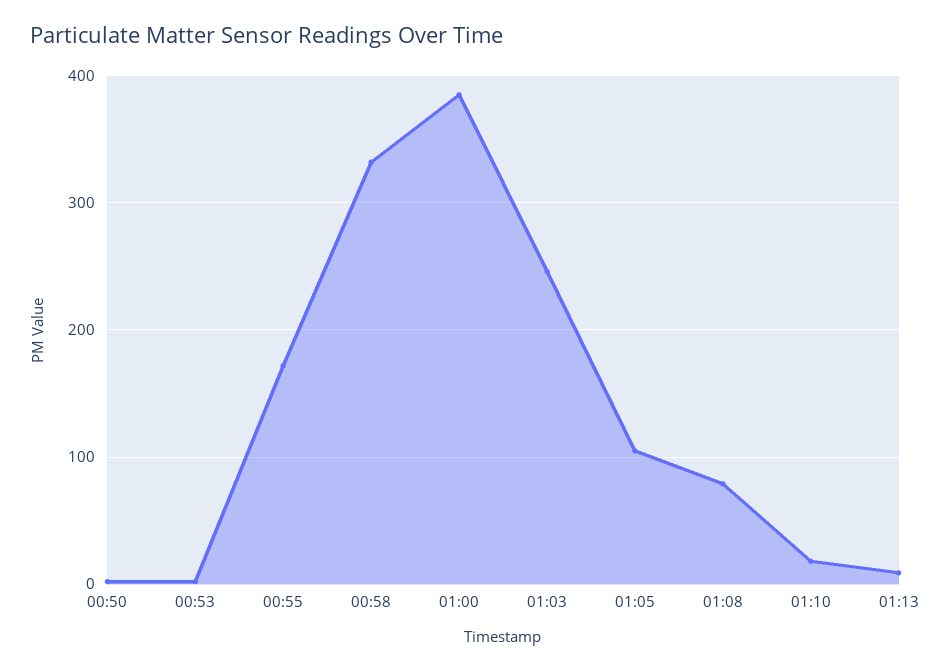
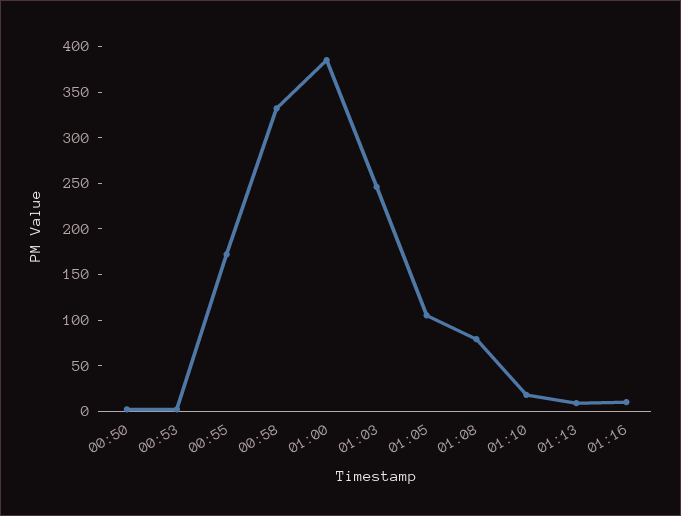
01:16: none -> 10

